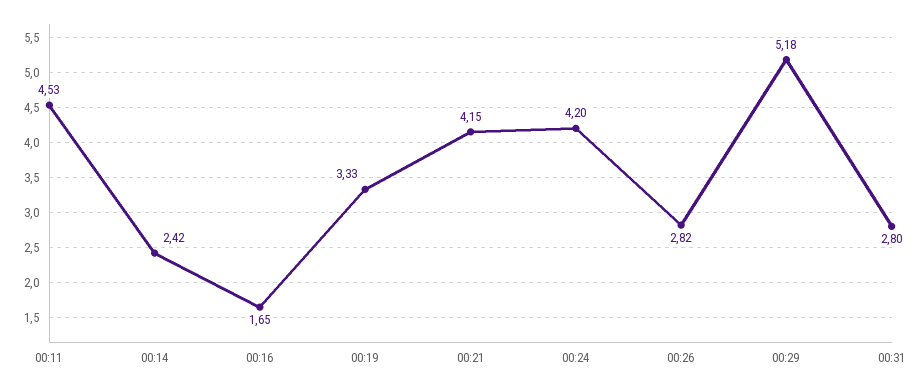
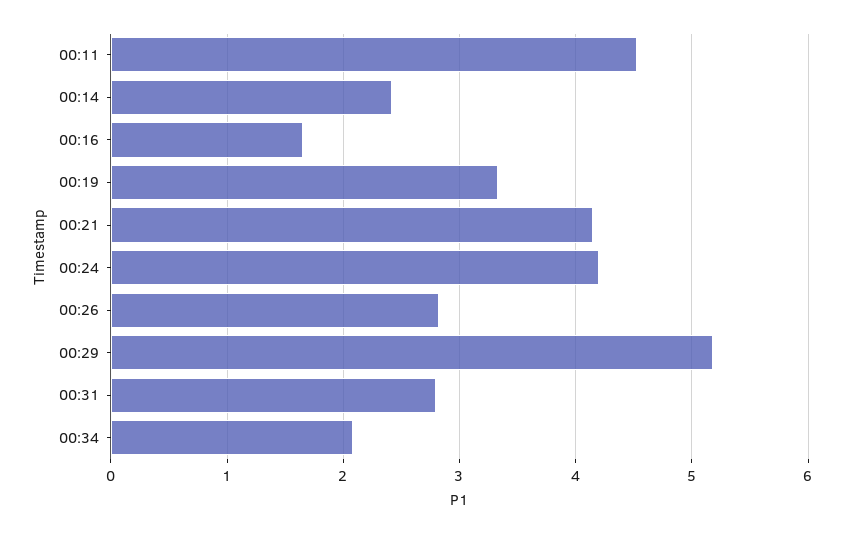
00:34: none -> 2.1

